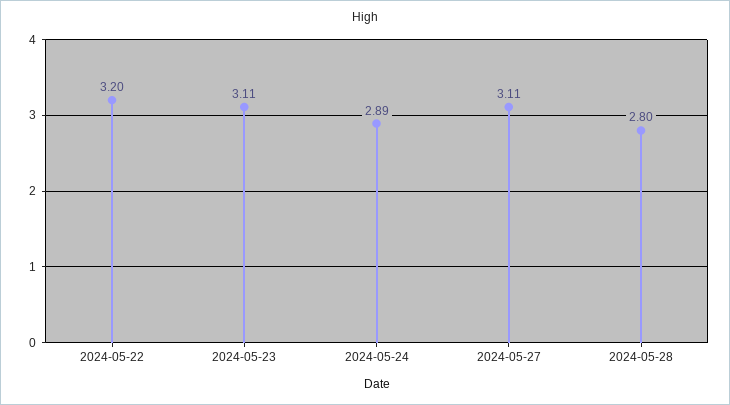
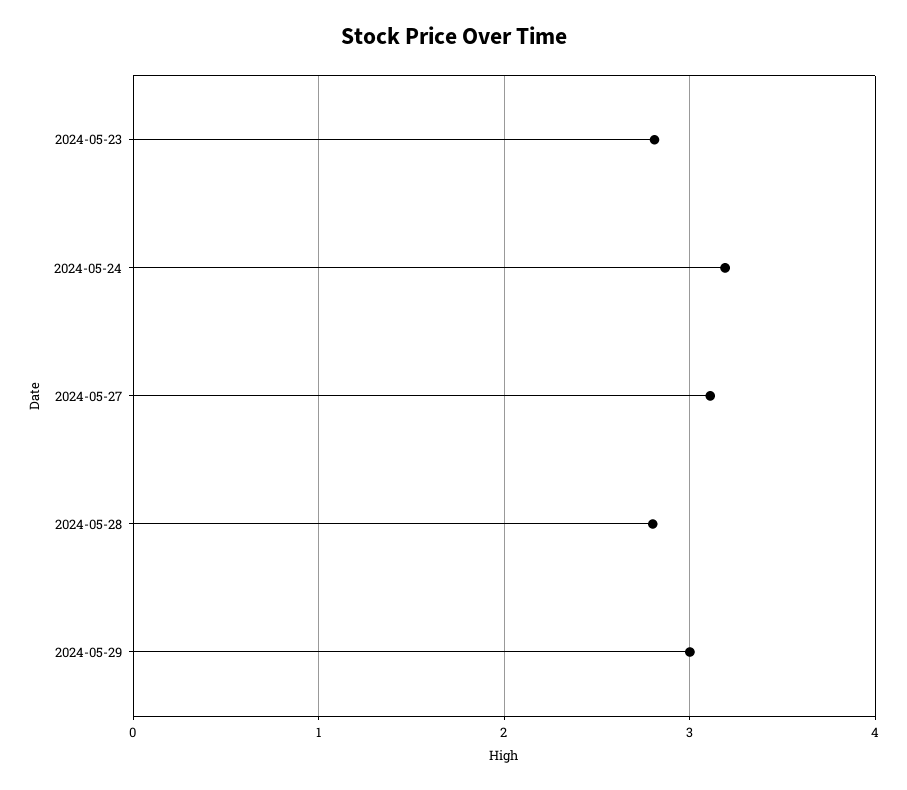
2024-05-22: 3.2 -> none
2024-05-23: 3.11 -> 2.8
2024-05-24: 2.89 -> 3.2
2024-05-29: none -> 3

